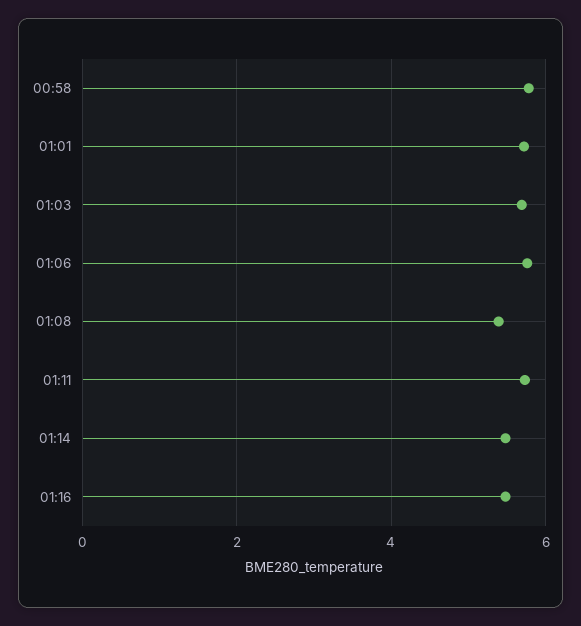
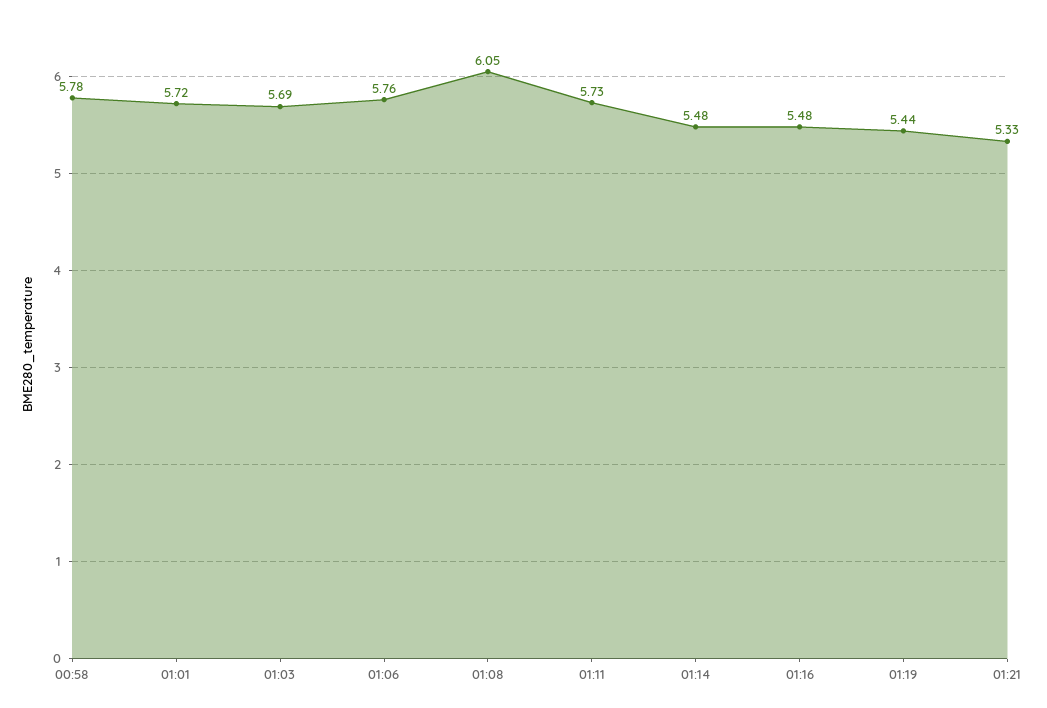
01:08: 5.4 -> 6.05
01:19: none -> 5.44
01:21: none -> 5.33

